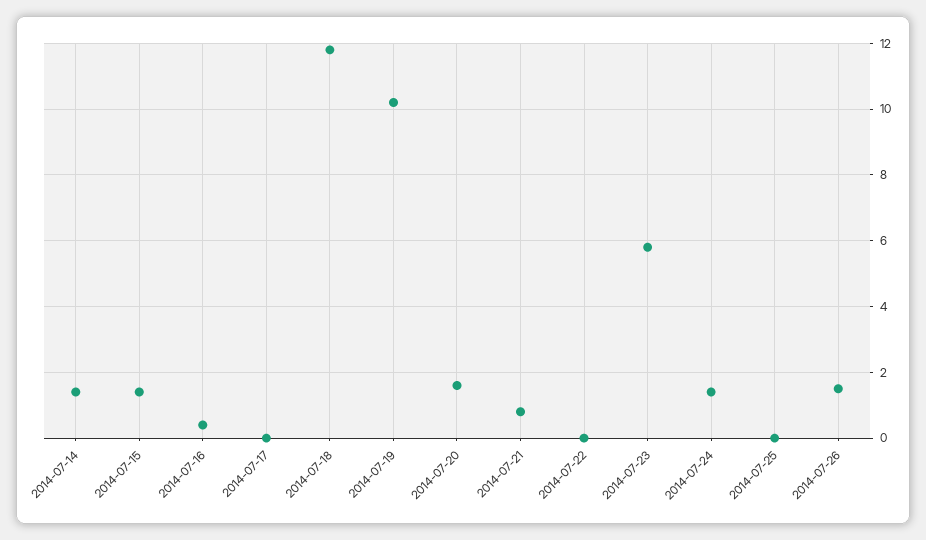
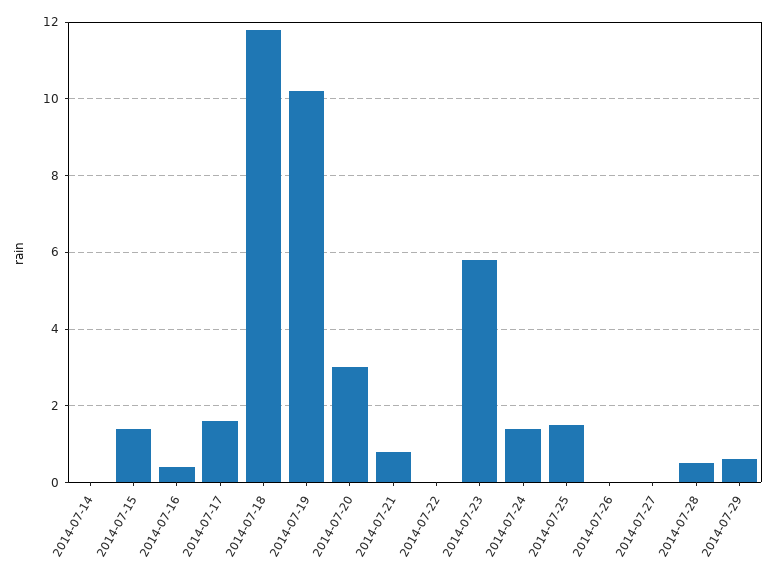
2014-07-14: 1.5 -> 0
2014-07-17: 0 -> 1.5
2014-07-20: 1.5 -> 3
2014-07-25: 0 -> 1.5
2014-07-26: 1.5 -> 0
2014-07-27: none -> 0
2014-07-28: none -> 0.5
2014-07-29: none -> 0.5

